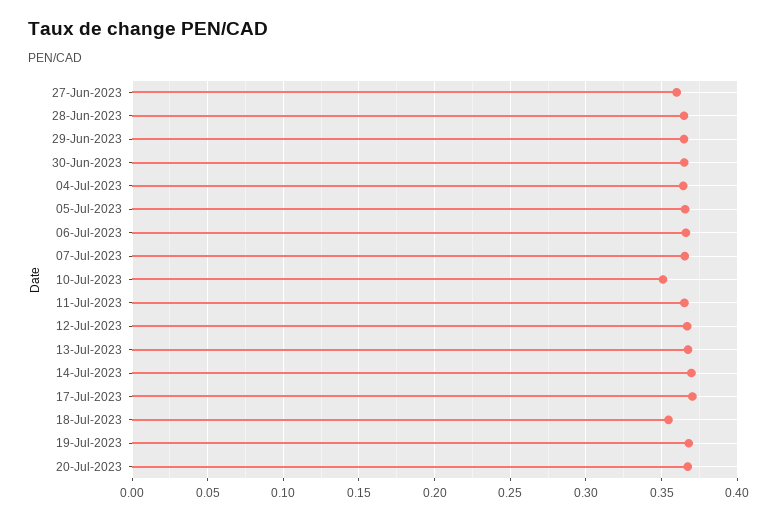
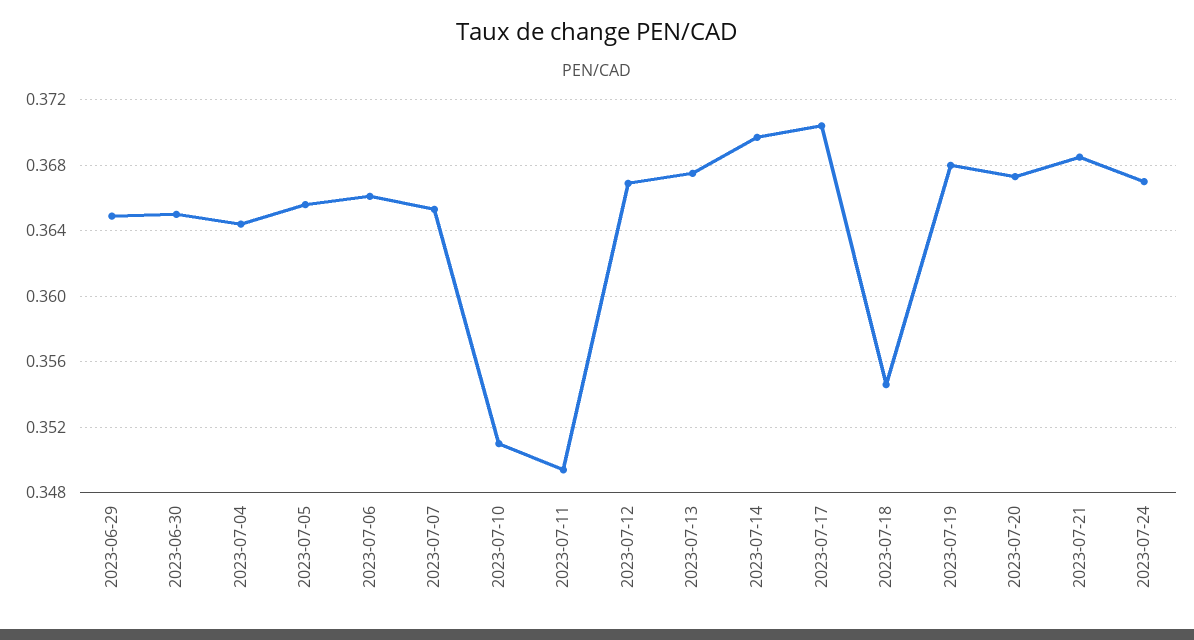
27-Jun-2023: 0.36 -> none
28-Jun-2023: 0.365 -> none
11-Jul-2023: 0.365 -> 0.3495
2023-07-21: none -> 0.3685
2023-07-24: none -> 0.367

